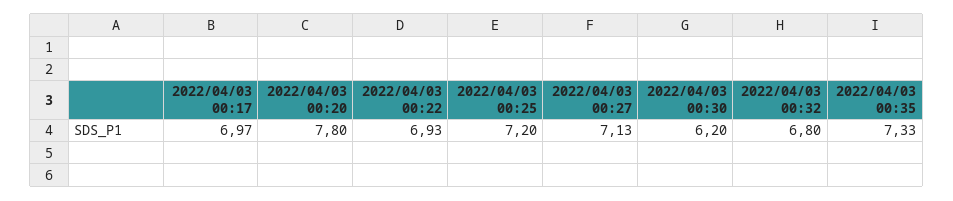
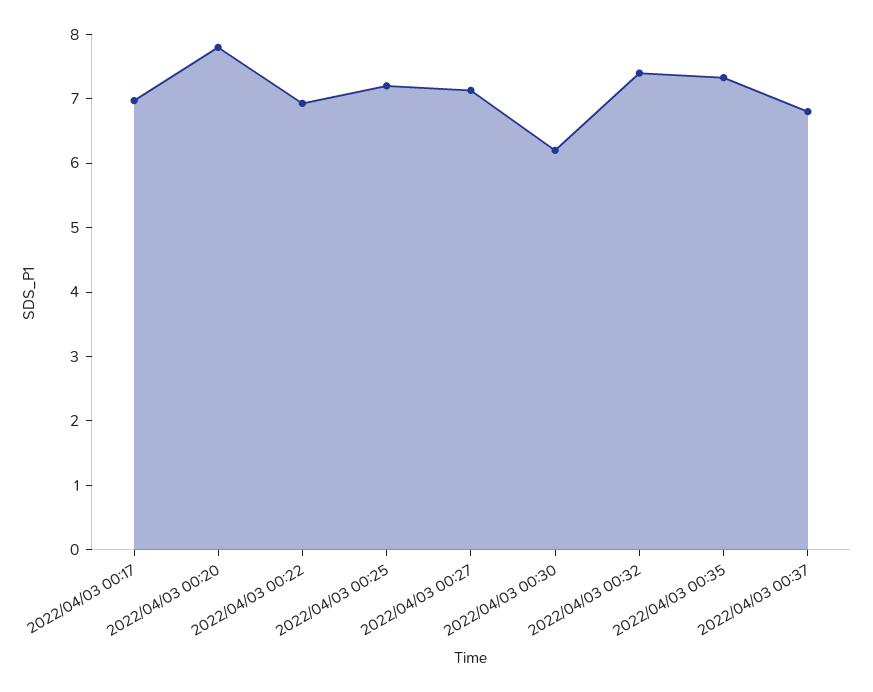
2022/04/03 00:32: 6.8 -> 7.4
2022/04/03 00:37: none -> 6.8

